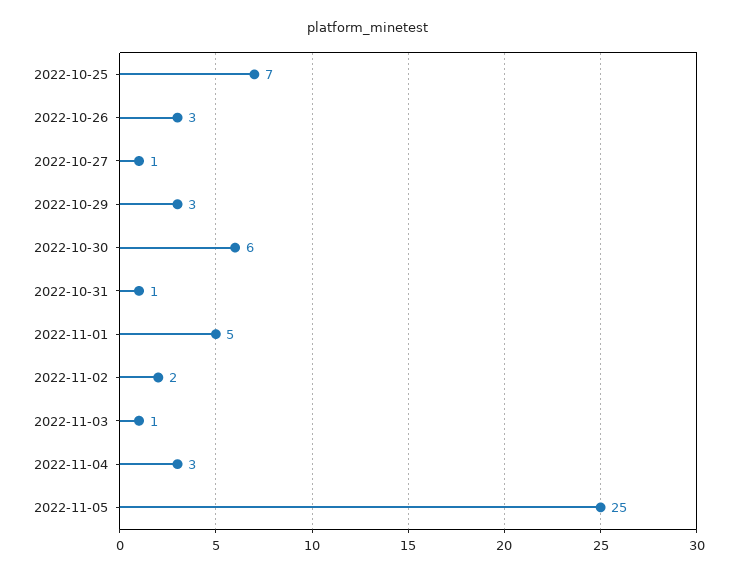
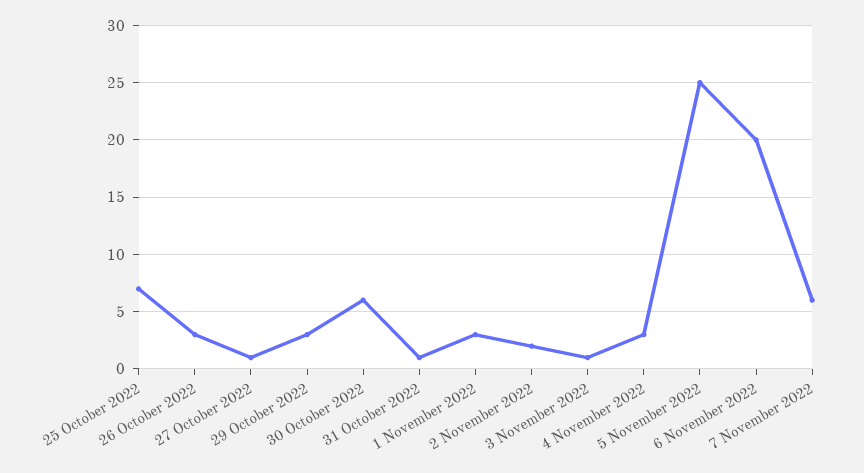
2022-11-01: 5 -> 3
6 November 2022: none -> 20
7 November 2022: none -> 6

